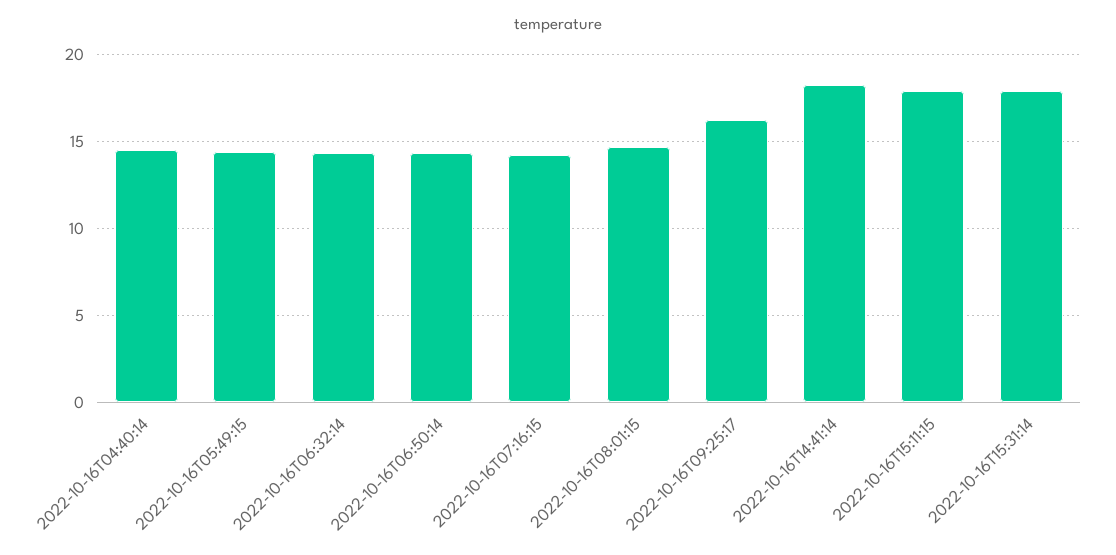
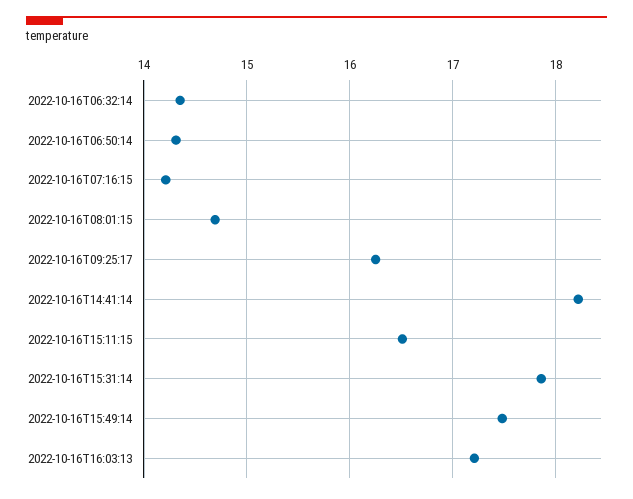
2022-10-16T04:40:14: 14.5 -> none
2022-10-16T05:49:15: 14.5 -> none
2022-10-16T15:11:15: 18 -> 16.5
2022-10-16T15:49:14: none -> 17.5
2022-10-16T16:03:13: none -> 17.2

